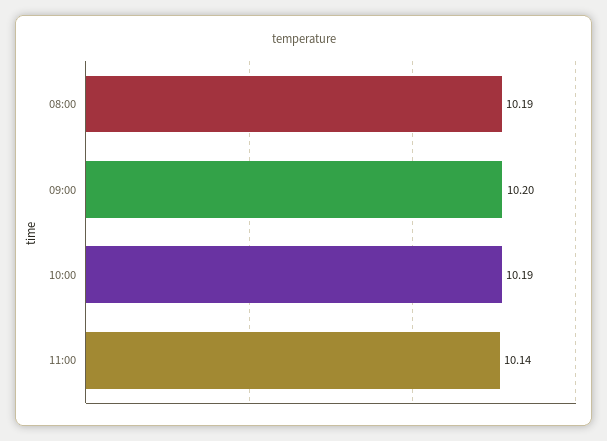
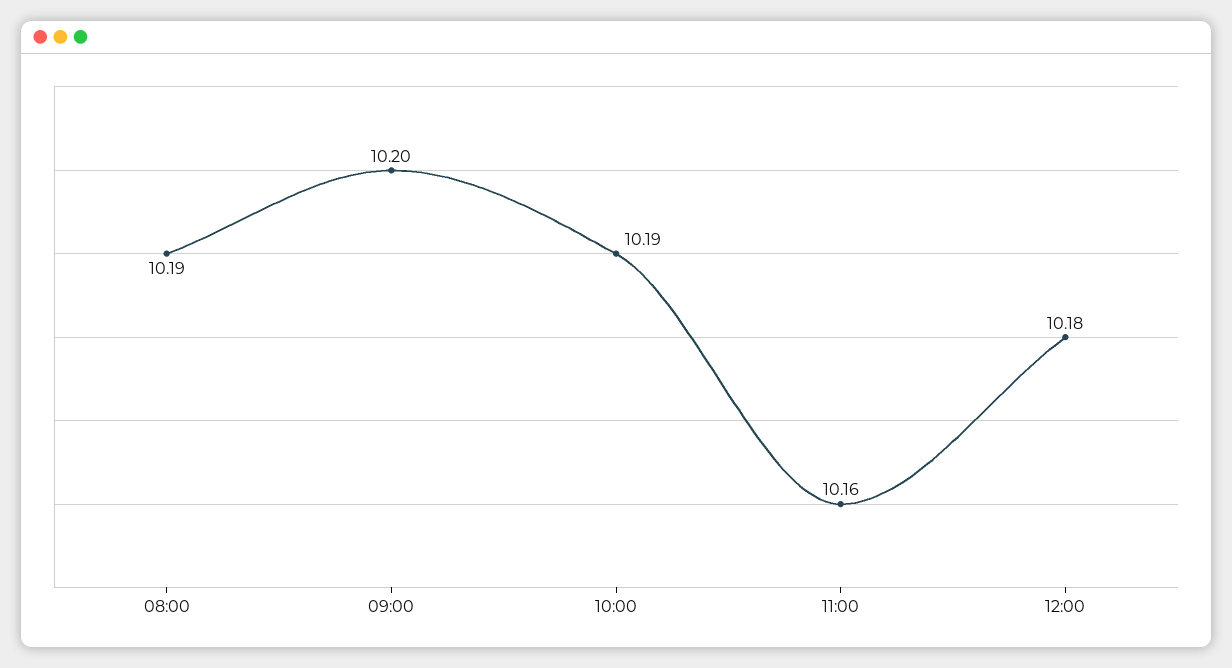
11:00: 10.14 -> 10.16
12:00: none -> 10.18

